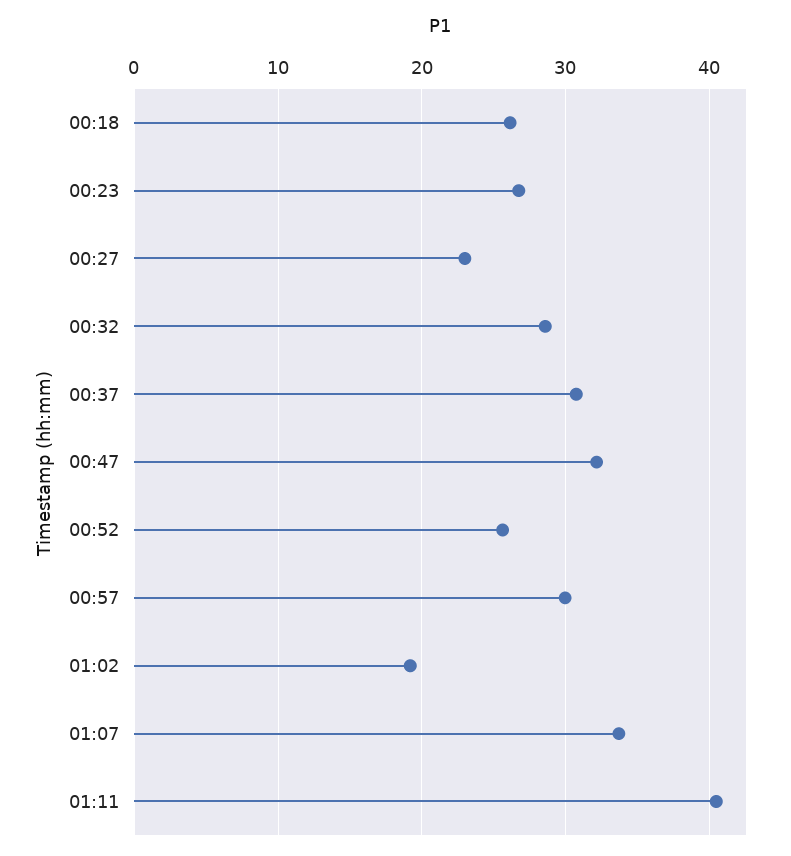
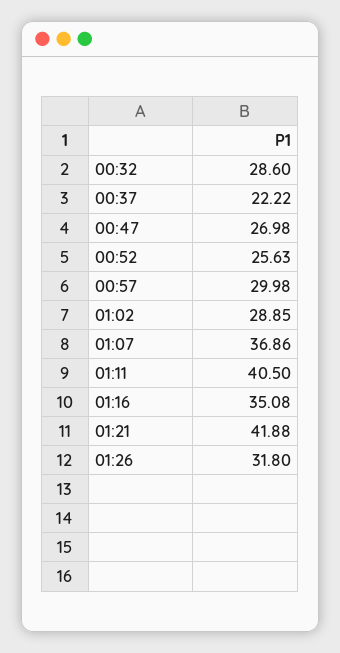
00:18: 26 -> none
00:23: 27 -> none
00:27: 23 -> none
00:37: 31 -> 22.22
00:47: 32 -> 26.98
01:02: 19 -> 28.85
01:07: 34 -> 36.86
01:16: none -> 35.08
01:21: none -> 41.88
01:26: none -> 31.8

